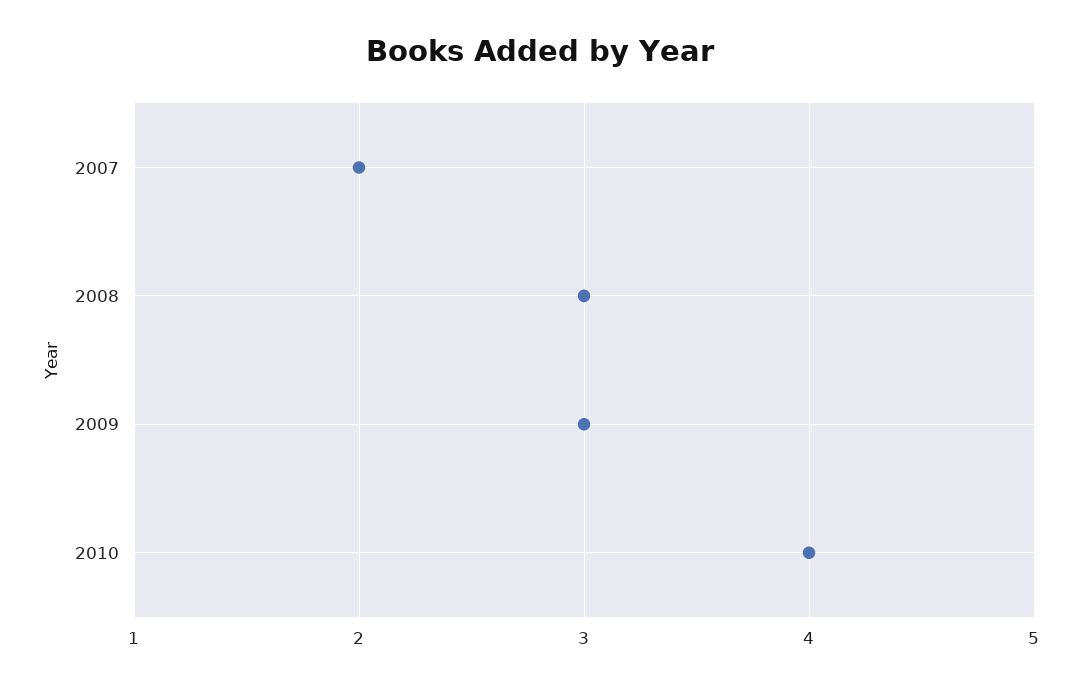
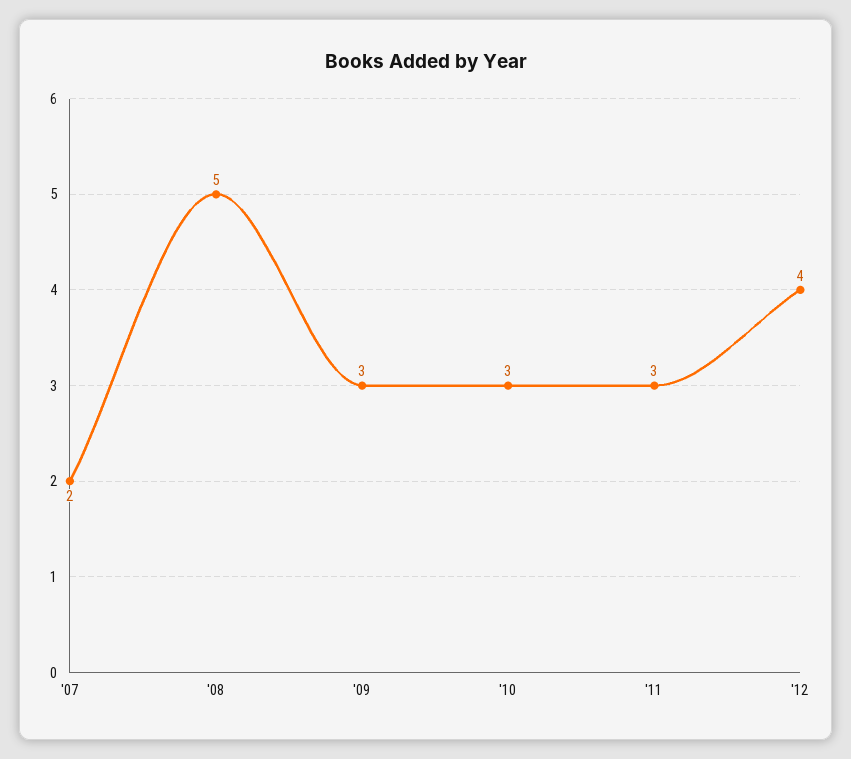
2008: 3 -> 5
2010: 4 -> 3
'11: none -> 3
'12: none -> 4

